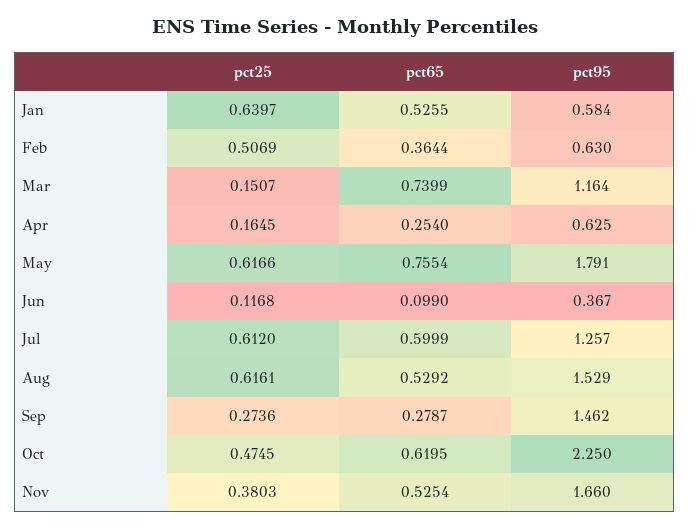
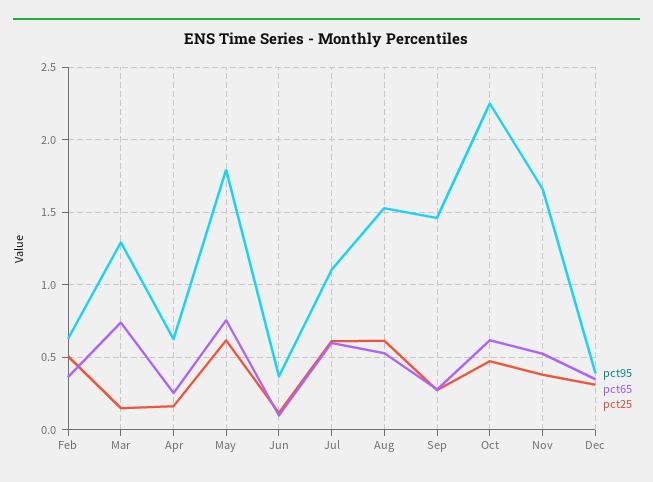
pct25, Jan: 0.6397 -> none
pct65, Jan: 0.5255 -> none
pct95, Jan: 0.584 -> none
pct95, Mar: 1.164 -> 1.3
pct95, Jul: 1.257 -> 1.1
pct95, Dec: none -> 0.4
pct65, Dec: none -> 0.35
pct25, Dec: none -> 0.3

